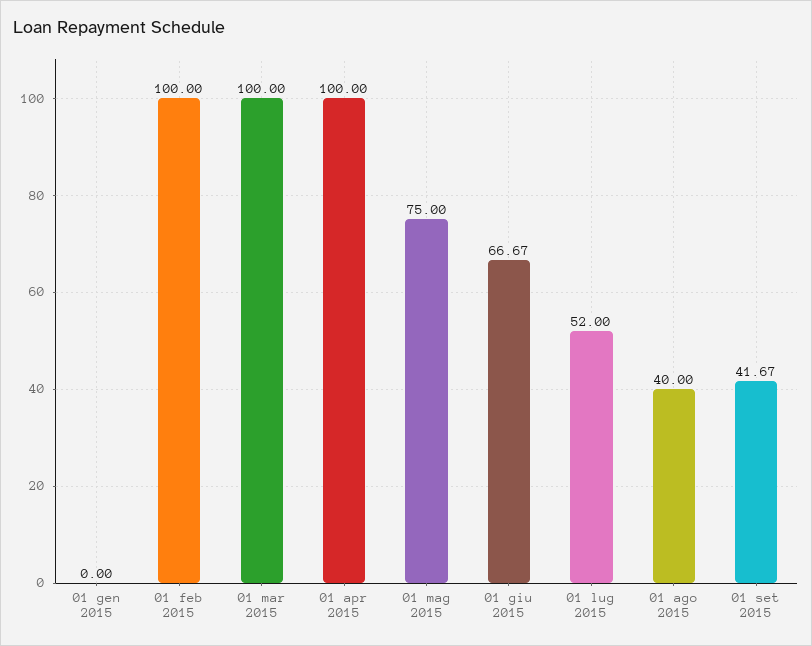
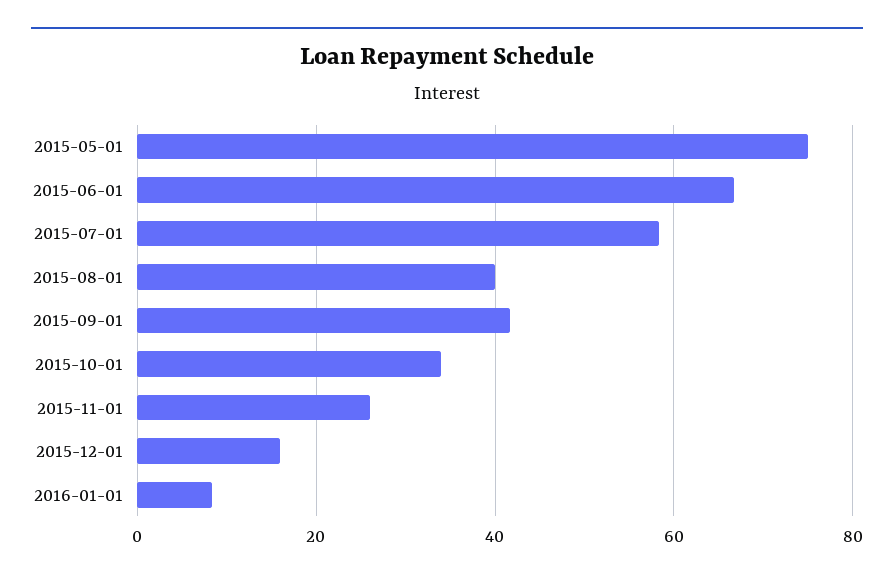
01 gen 2015: 0 -> none
01 feb 2015: 100 -> none
01 mar 2015: 100 -> none
01 apr 2015: 100 -> none
01 lug 2015: 52 -> 58
2015-10-01: none -> 34
2015-11-01: none -> 26
2015-12-01: none -> 16
2016-01-01: none -> 8

